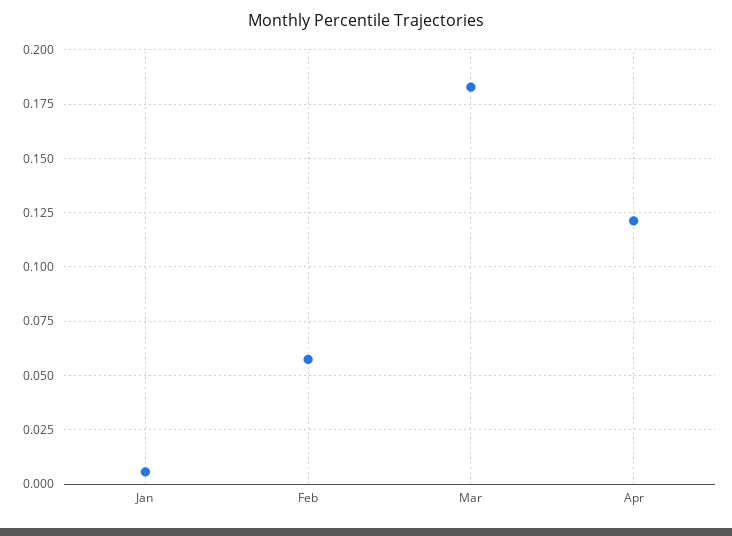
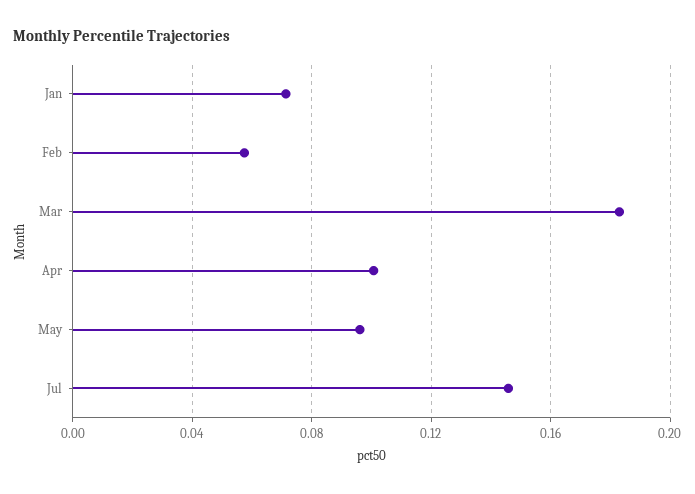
Jan: 0.005 -> 0.07
Apr: 0.12 -> 0.1
May: none -> 0.095
Jul: none -> 0.145

